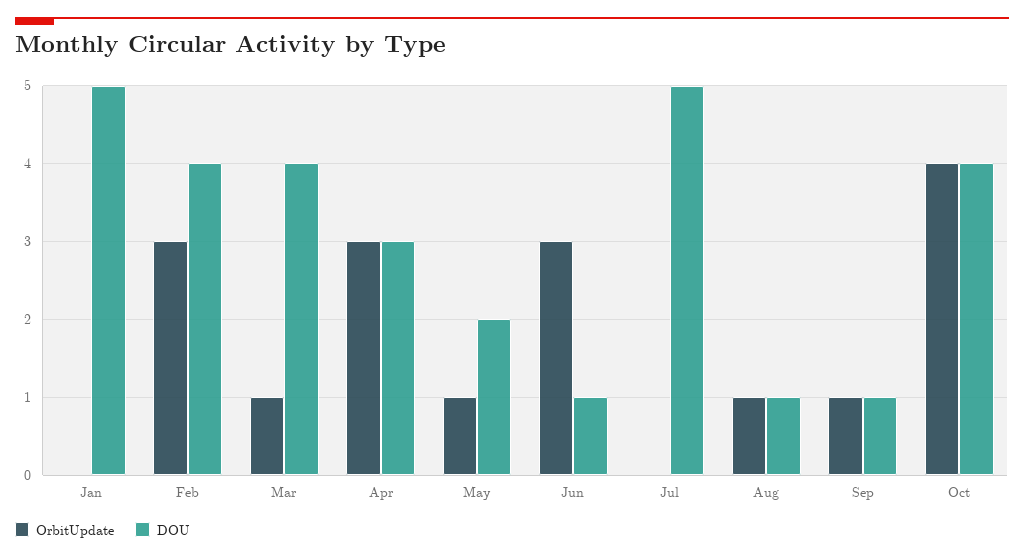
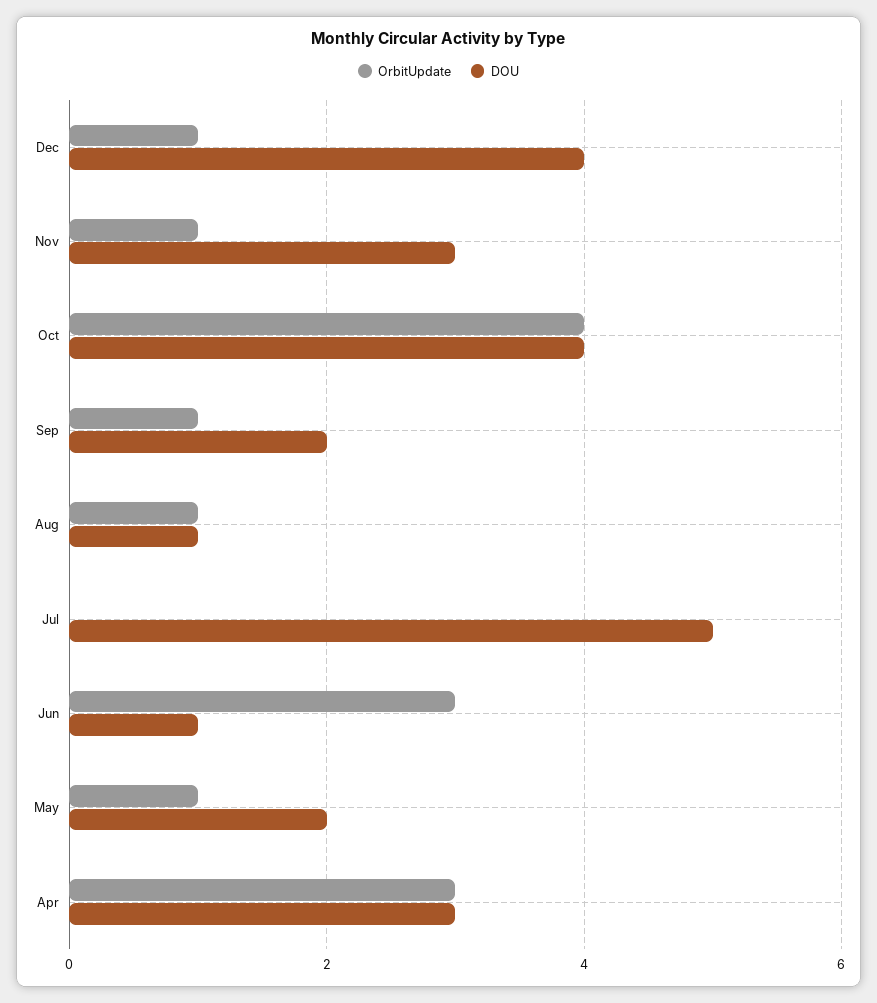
OrbitUpdate, Jan: 0 -> none
DOU, Jan: 5 -> none
OrbitUpdate, Feb: 3 -> none
DOU, Feb: 4 -> none
OrbitUpdate, Mar: 1 -> none
DOU, Mar: 4 -> none
DOU, Sep: 1 -> 2
OrbitUpdate, Dec: none -> 1
DOU, Dec: none -> 4
OrbitUpdate, Nov: none -> 1
DOU, Nov: none -> 3

